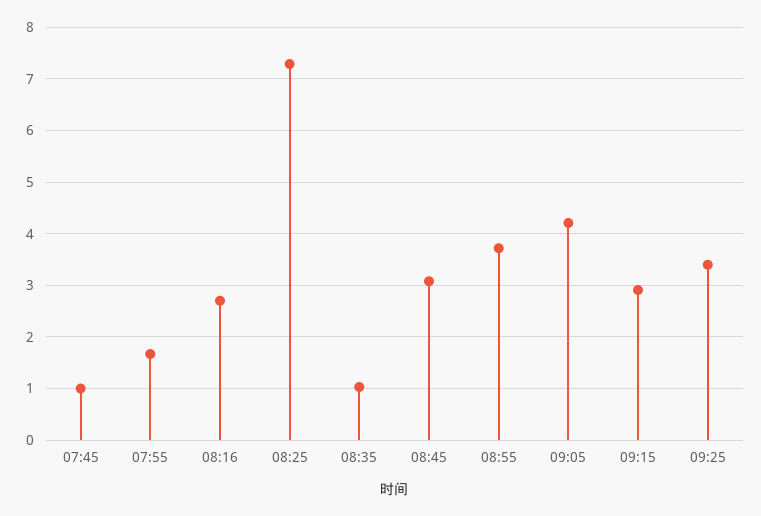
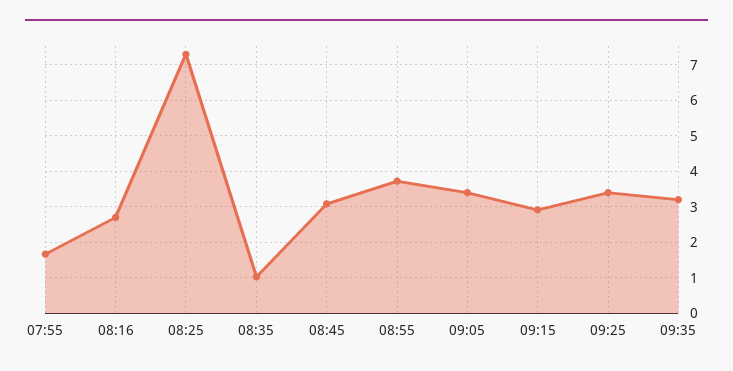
07:45: 1 -> none
09:05: 4.2 -> 3.4
09:35: none -> 3.2

